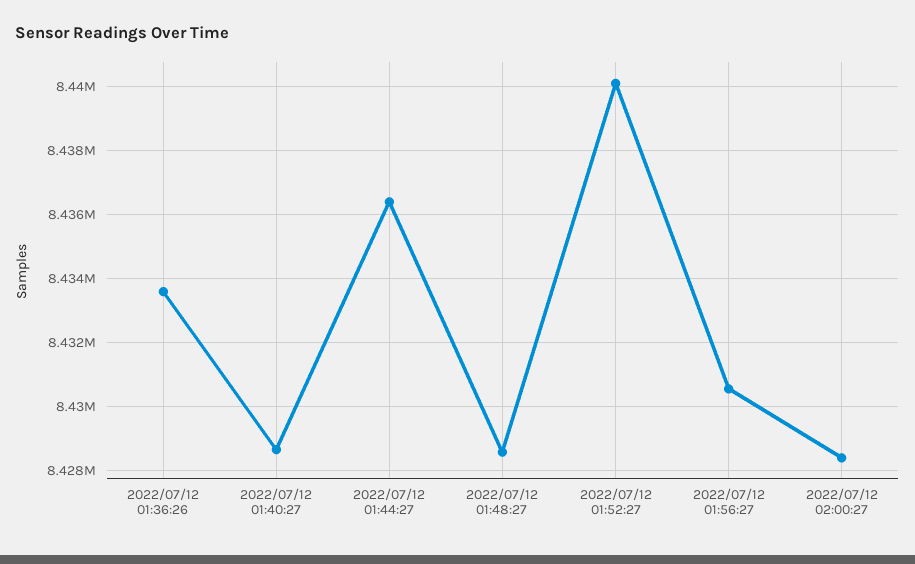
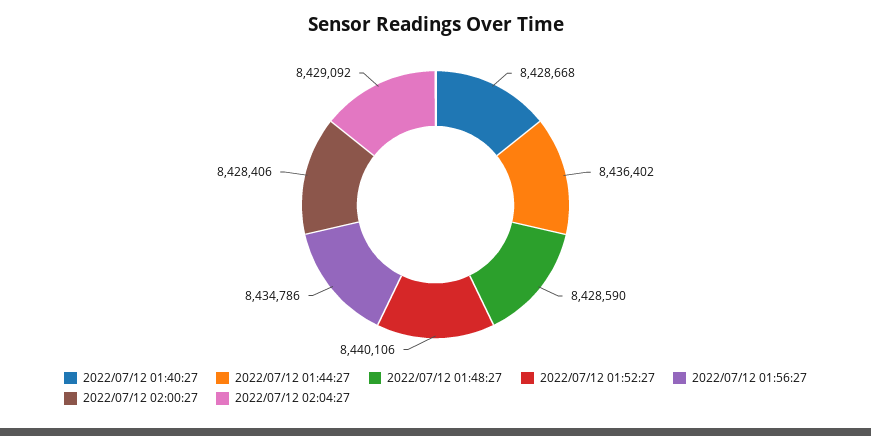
2022/07/12 01:36:26: 8433600 -> none
2022/07/12 01:56:27: 8430600 -> 8434786
2022/07/12 02:04:27: none -> 8429092

